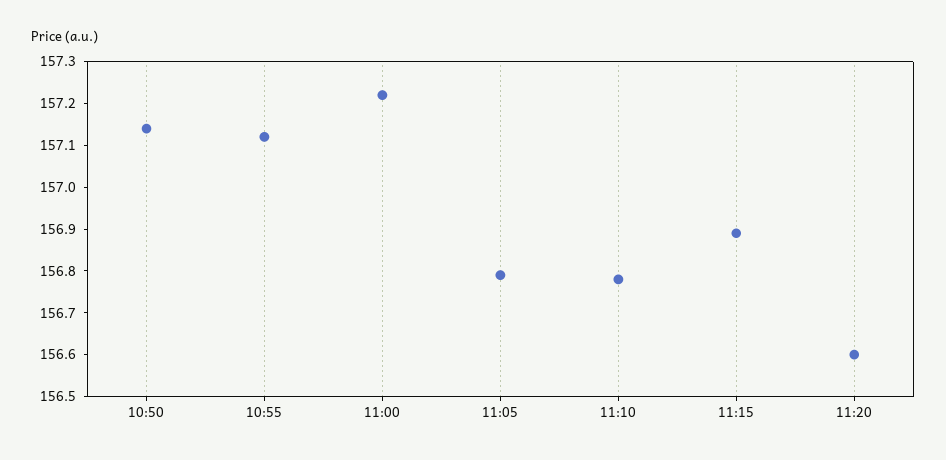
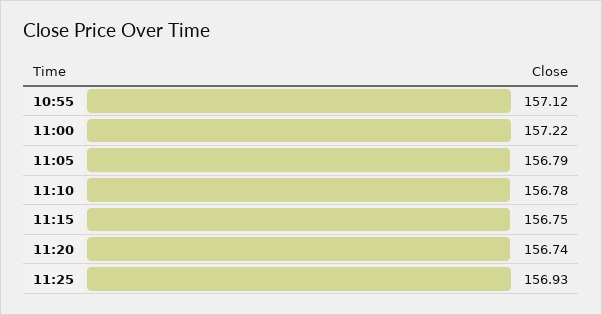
10:50: 157.15 -> none
11:15: 156.9 -> 156.75
11:20: 156.6 -> 156.74
11:25: none -> 156.93

